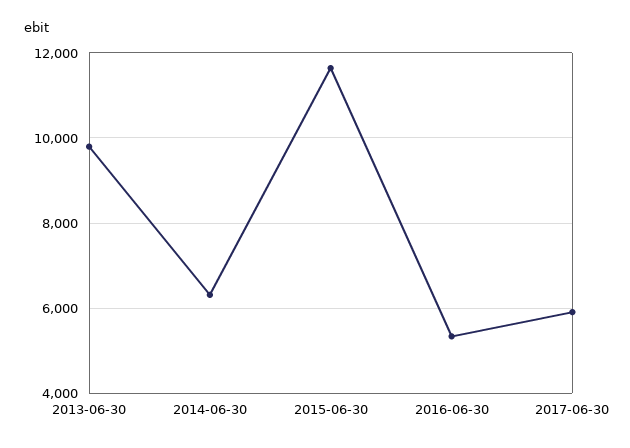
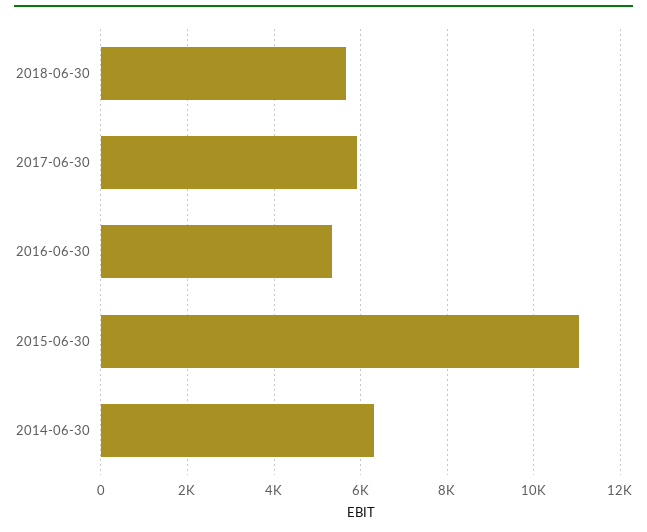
2013-06-30: 9800 -> none
2015-06-30: 11600 -> 11000
2018-06-30: none -> 5600

